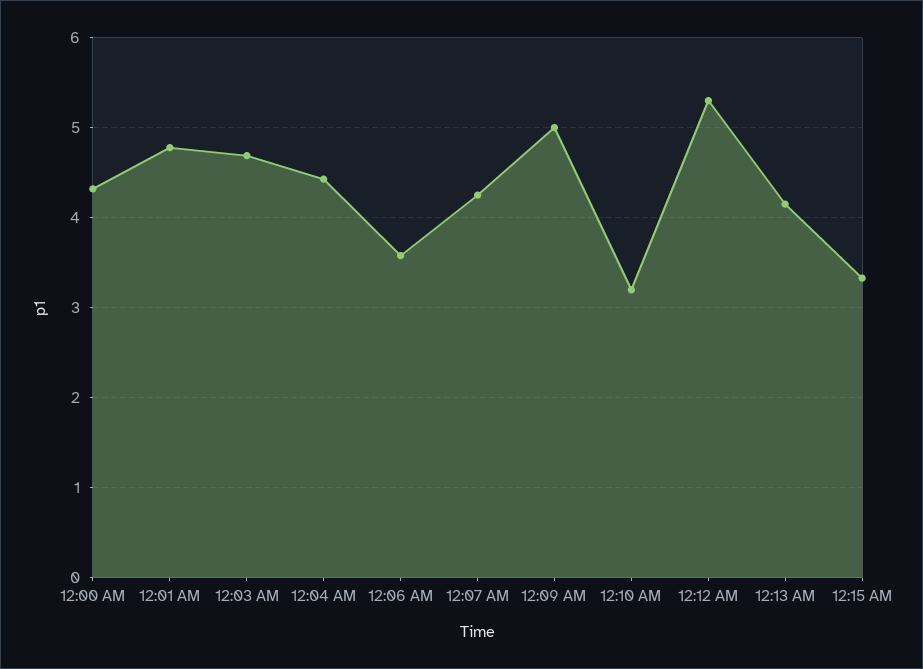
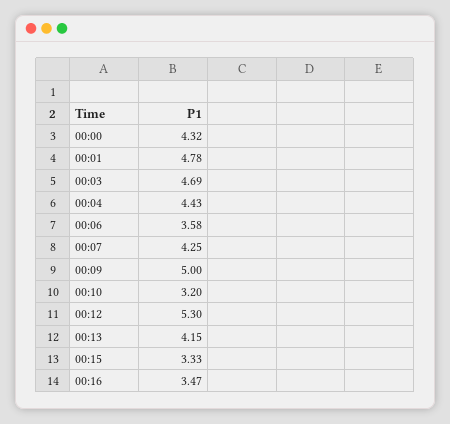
00:16: none -> 3.47

